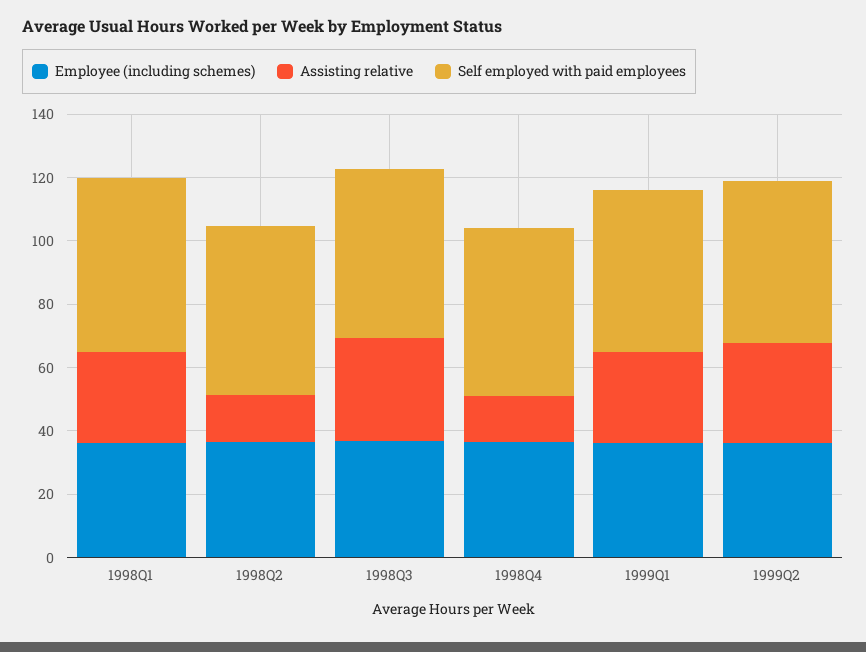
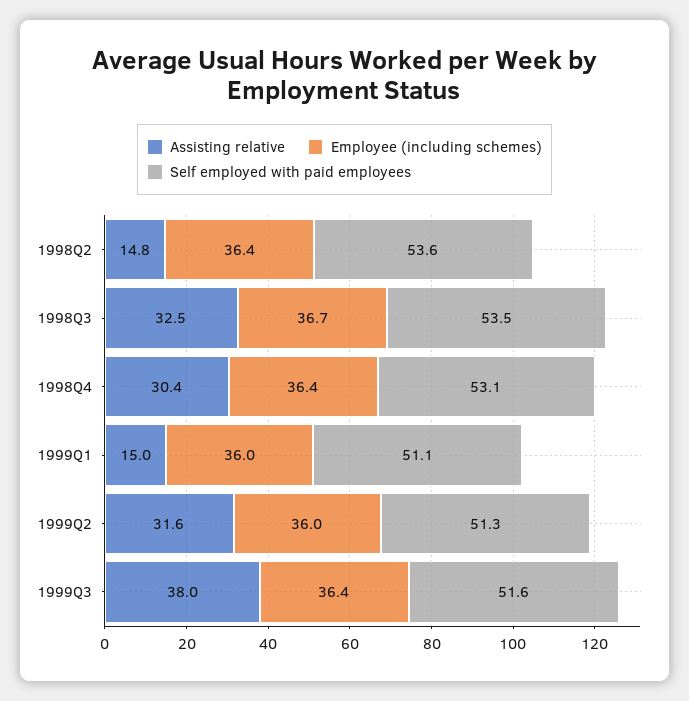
Employee (including schemes), 1998Q1: 35 -> none
Assisting relative, 1998Q1: 30 -> none
Self employed with paid employees, 1998Q1: 55 -> none
Assisting relative, 1998Q4: 15 -> 30.4
Assisting relative, 1999Q1: 30 -> 15
Assisting relative, 1999Q3: none -> 38
Employee (including schemes), 1999Q3: none -> 36.4
Self employed with paid employees, 1999Q3: none -> 51.6

